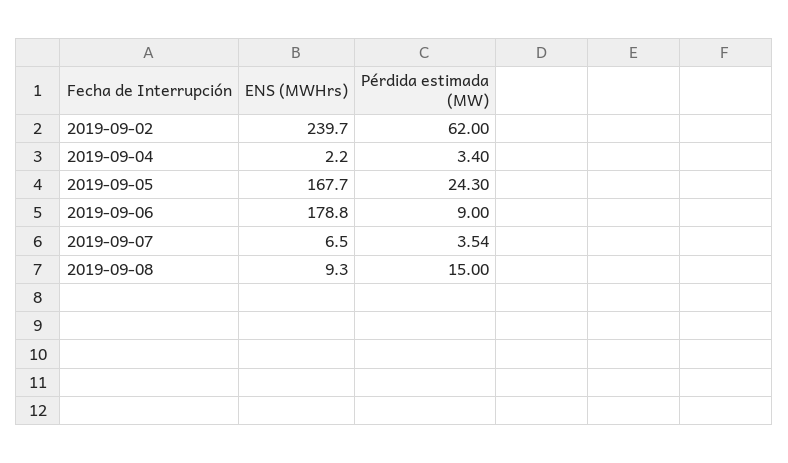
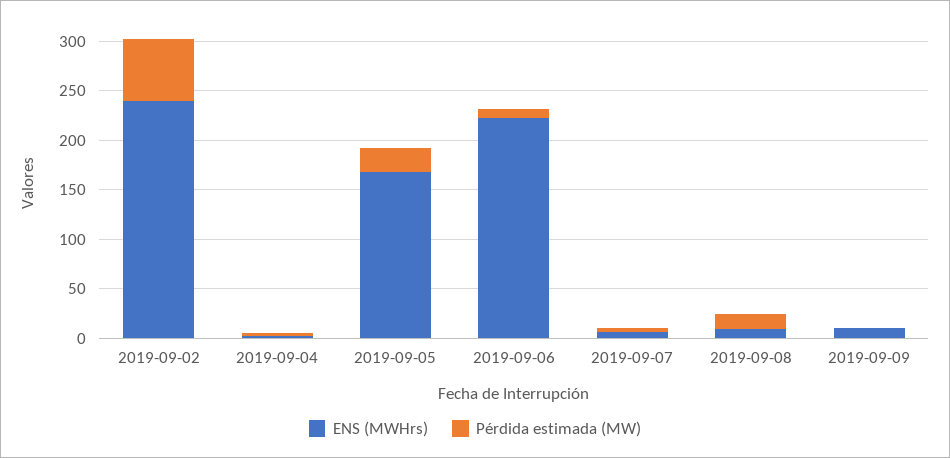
ENS (MWHrs), 2019-09-06: 178.8 -> 220
ENS (MWHrs), 2019-09-09: none -> 10
Pérdida estimada (MW), 2019-09-09: none -> 0

